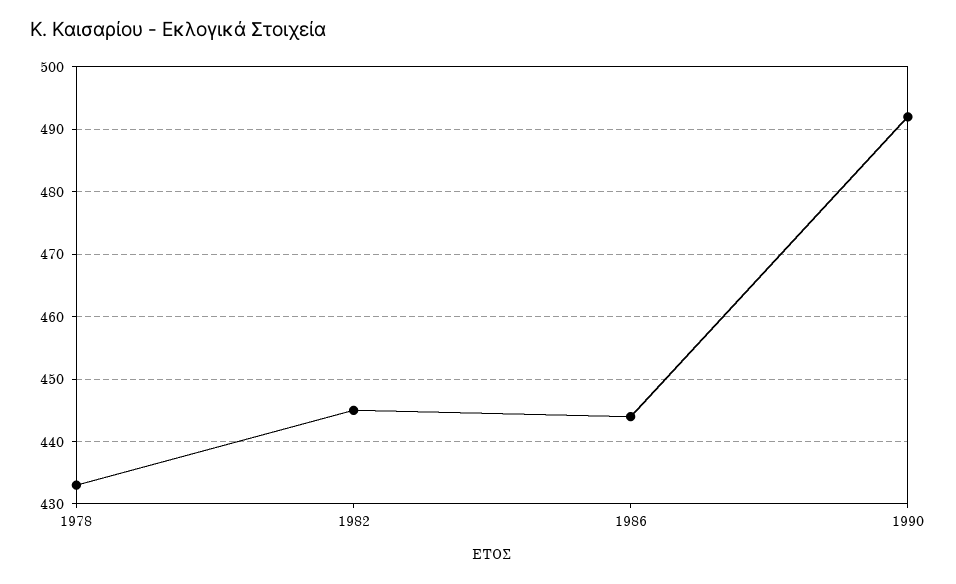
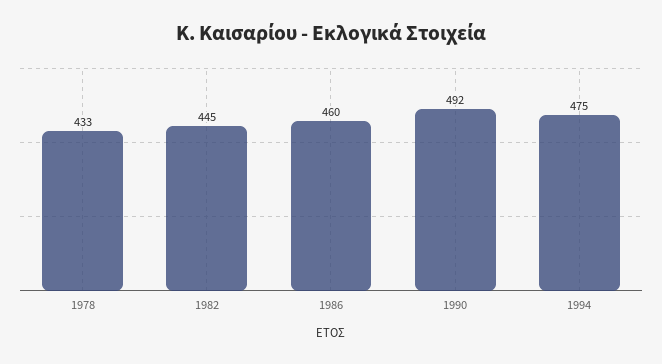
1986: 444 -> 460
1994: none -> 475

